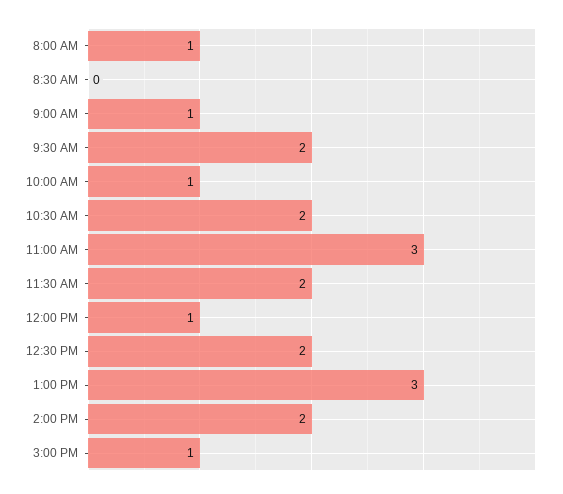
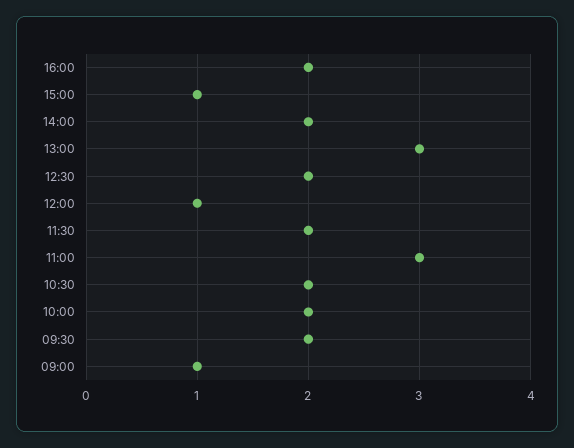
8:00 AM: 1 -> none
8:30 AM: 0 -> none
10:00 AM: 1 -> 2
16:00: none -> 2

